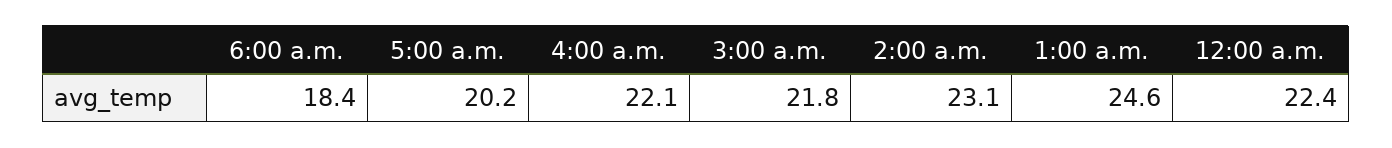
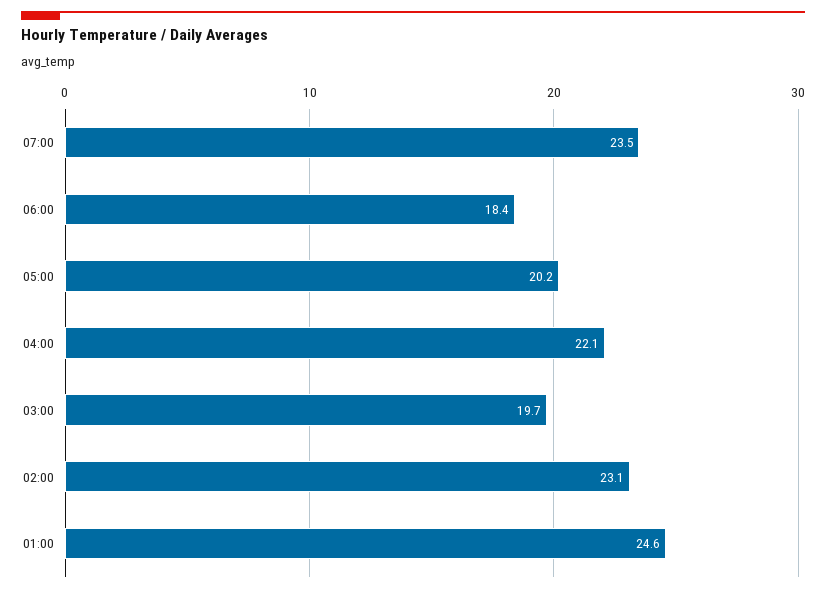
3:00 a.m.: 21.8 -> 19.7
12:00 a.m.: 22.4 -> none
07:00: none -> 23.5

